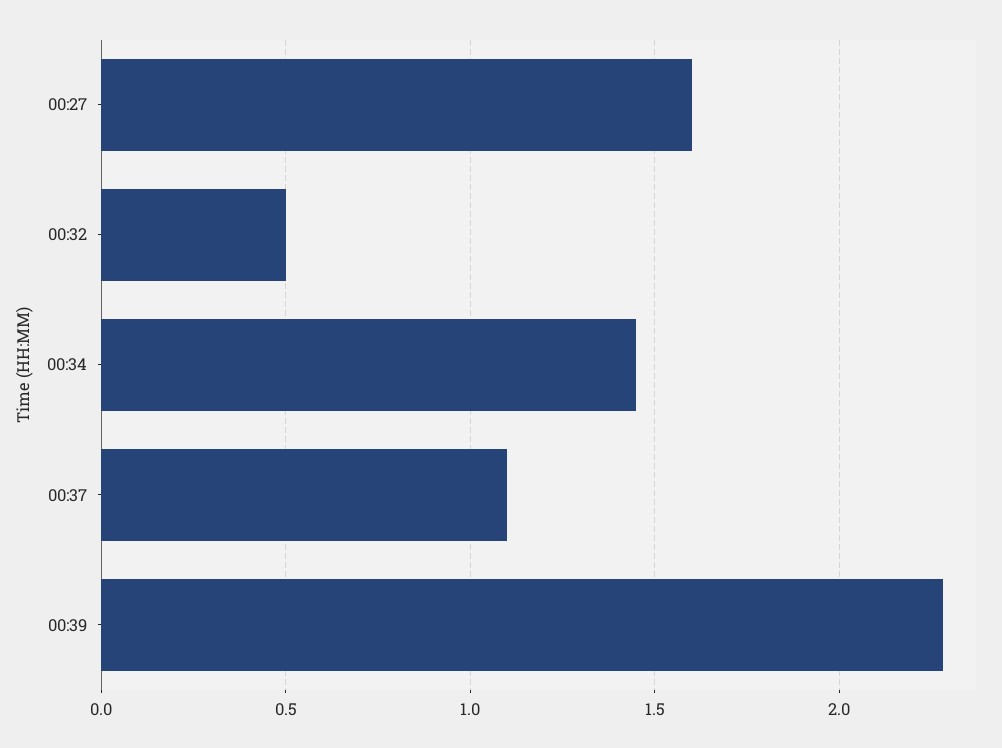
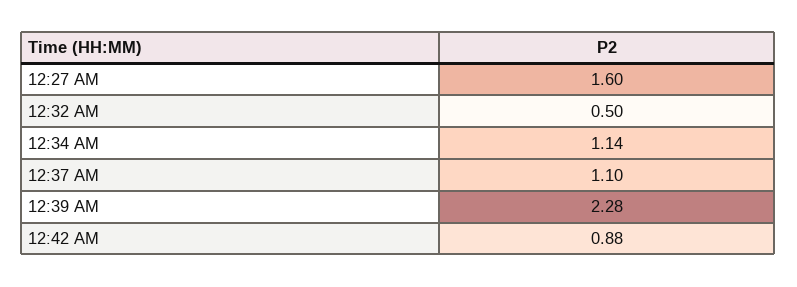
00:34: 1.45 -> 1.14
12:42 AM: none -> 0.88

